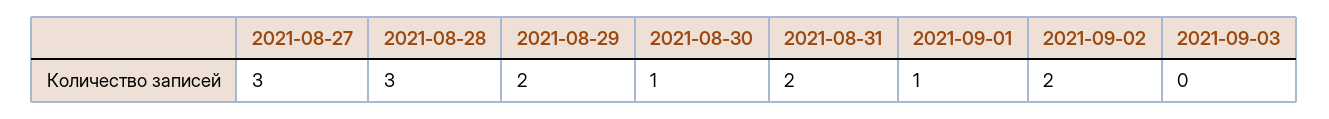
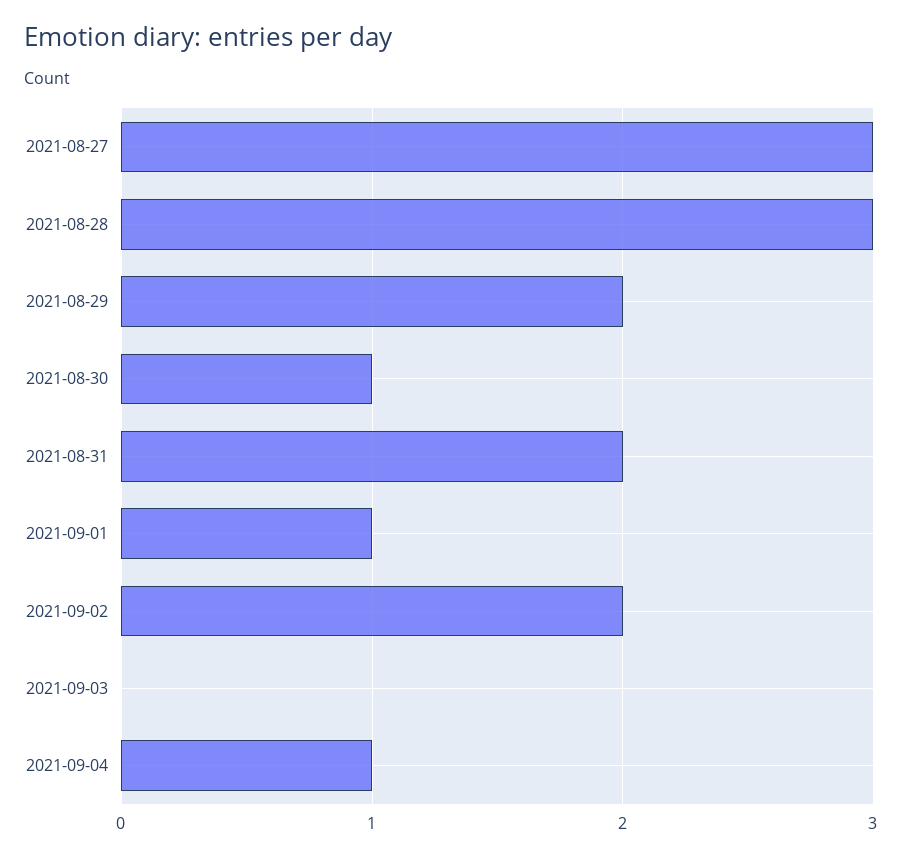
2021-09-04: none -> 1

